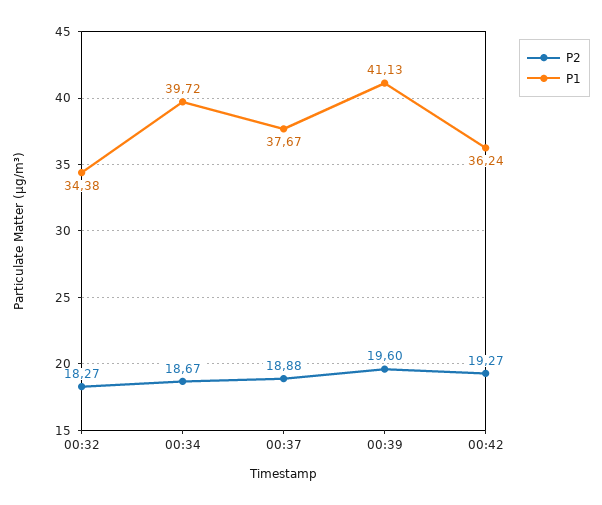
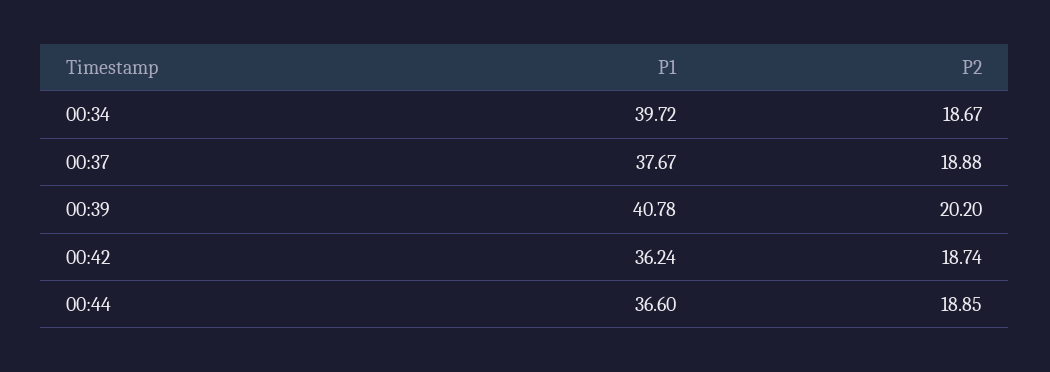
P2, 00:32: 18.27 -> none
P1, 00:32: 34.38 -> none
P2, 00:39: 19.6 -> 20.2
P1, 00:39: 41.13 -> 40.78
P2, 00:42: 19.27 -> 18.74
P1, 00:44: none -> 36.6
P2, 00:44: none -> 18.85

